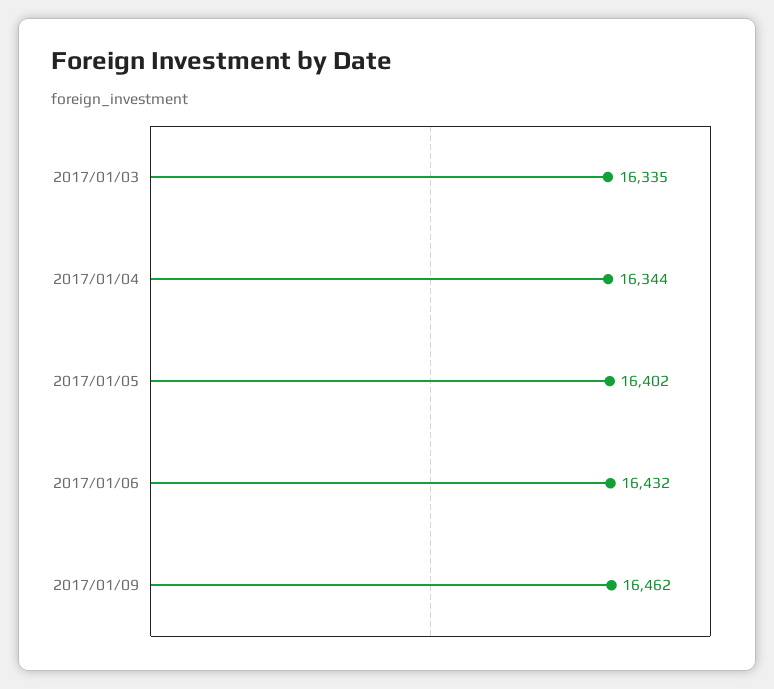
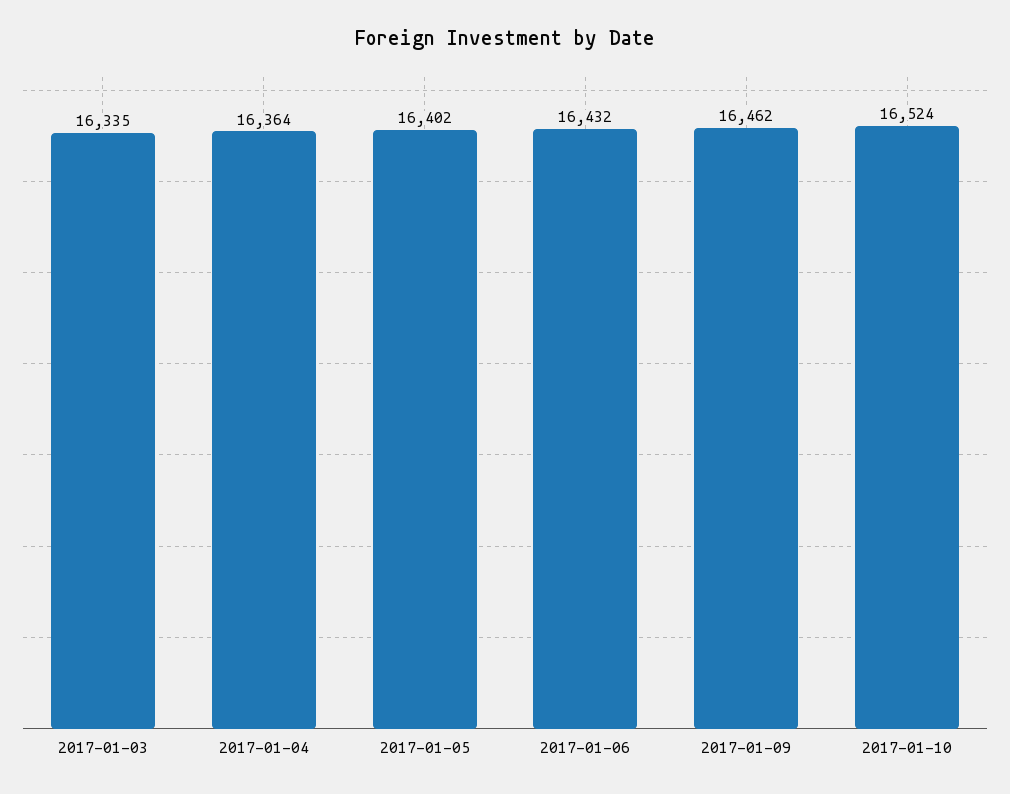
2017/01/04: 16344 -> 16364
2017-01-10: none -> 16524

